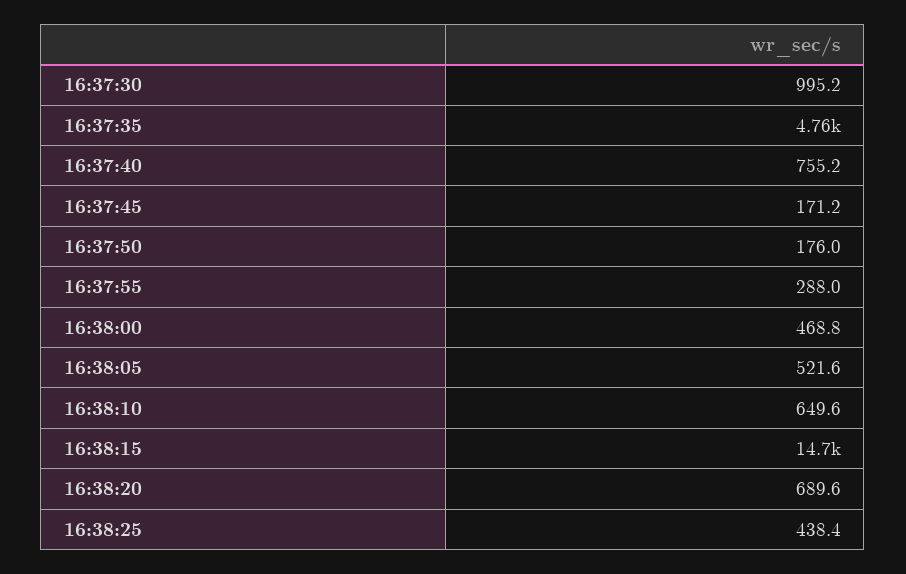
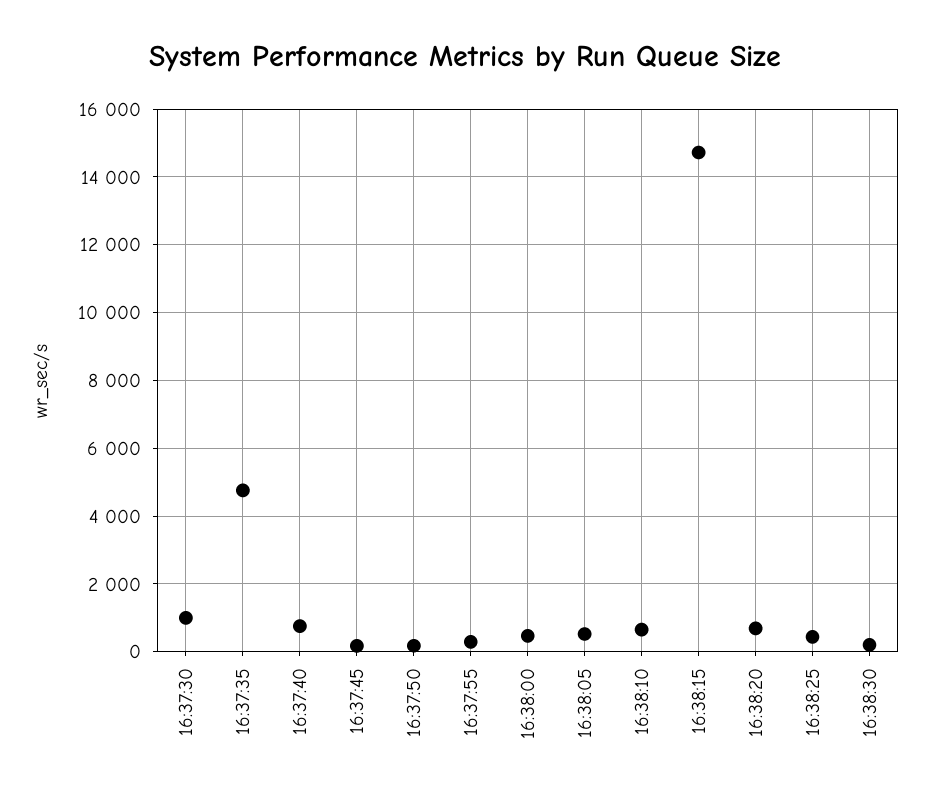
16:38:30: none -> 200

